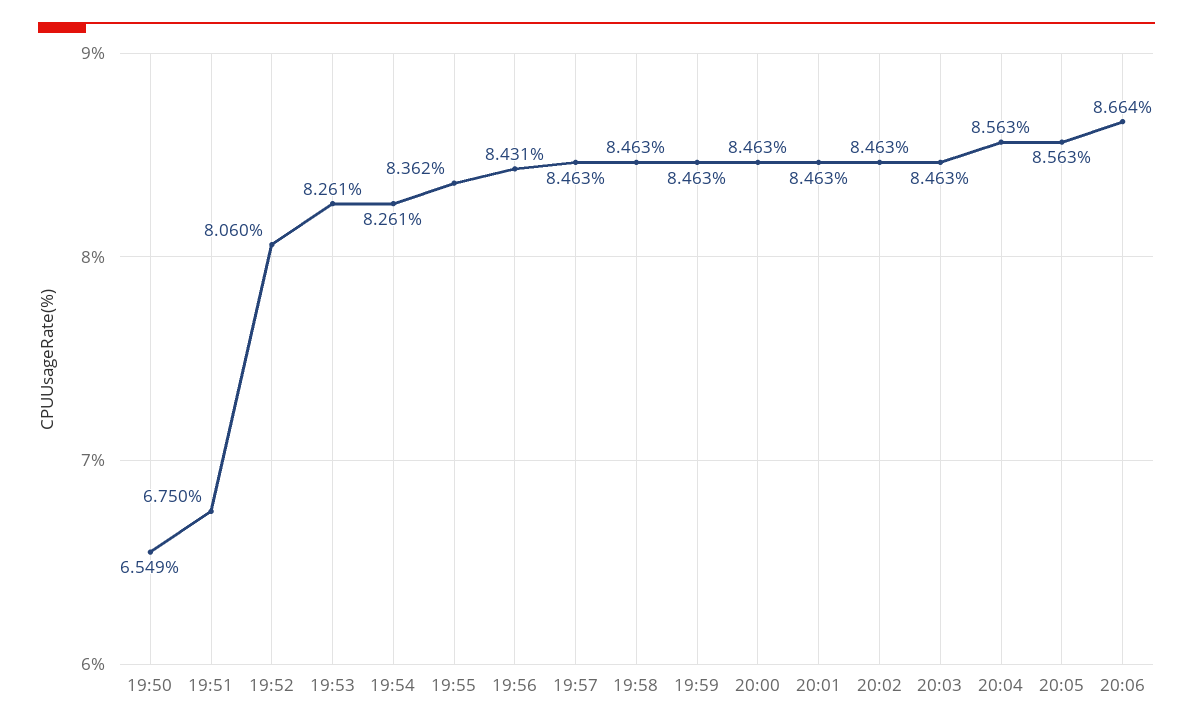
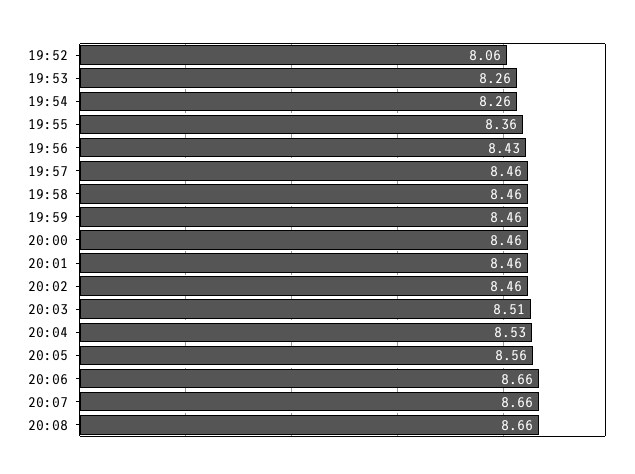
19:50: 6.549 -> none
19:51: 6.75 -> none
20:03: 8.463 -> 8.51
20:04: 8.563 -> 8.53
20:07: none -> 8.66
20:08: none -> 8.66

